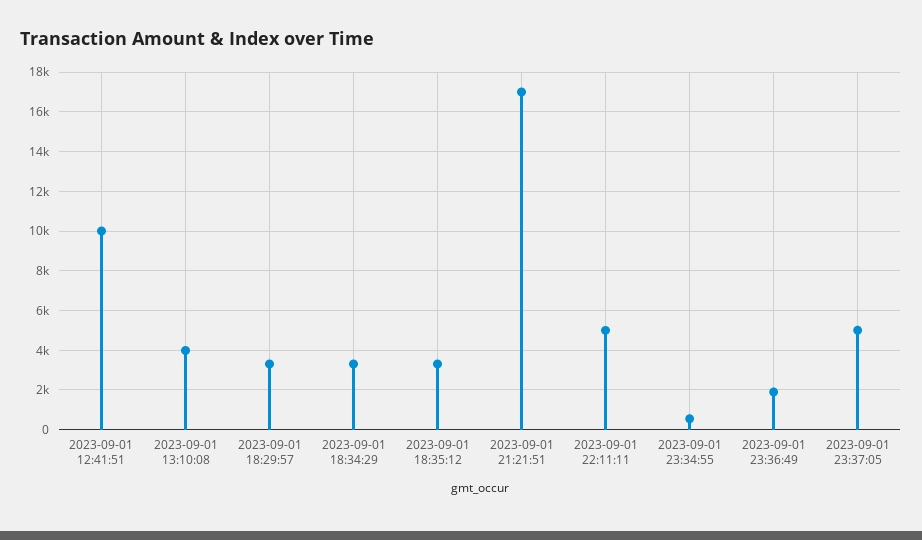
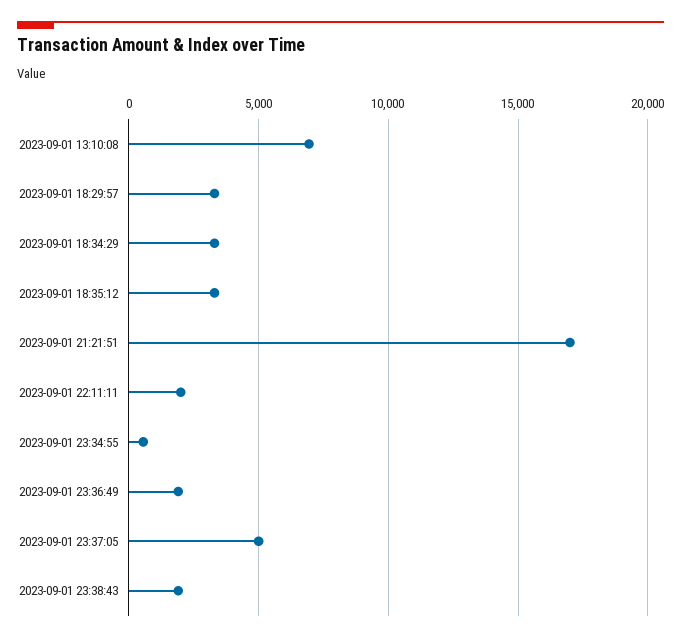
2023-09-01 12:41:51: 10000 -> none
2023-09-01 13:10:08: 4000 -> 7000
2023-09-01 22:11:11: 5000 -> 2000
2023-09-01 23:38:43: none -> 2000

